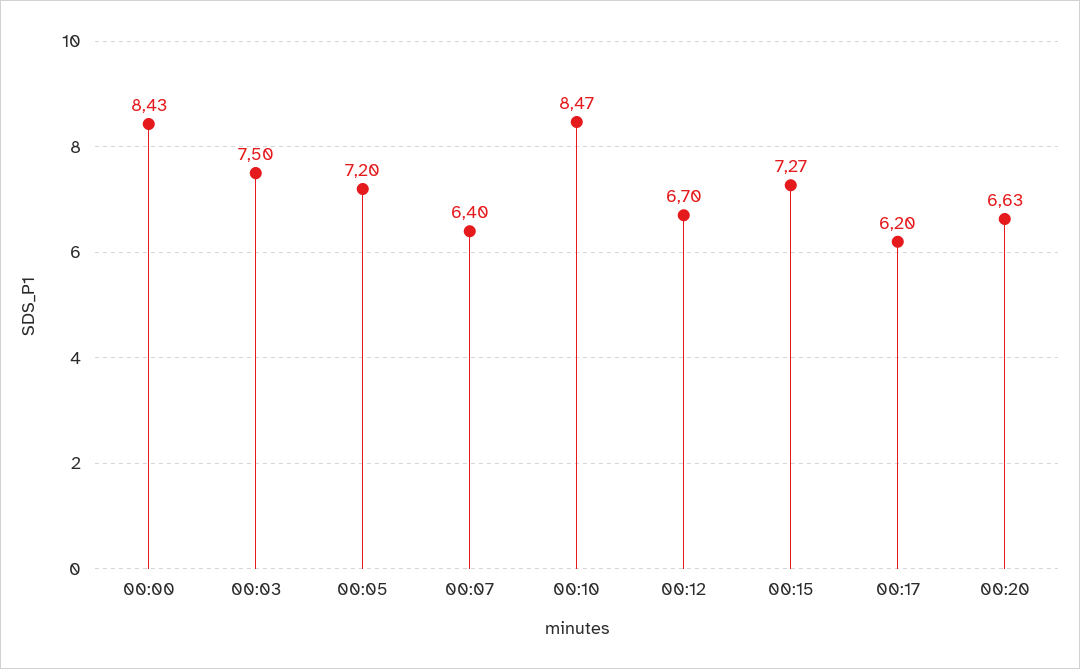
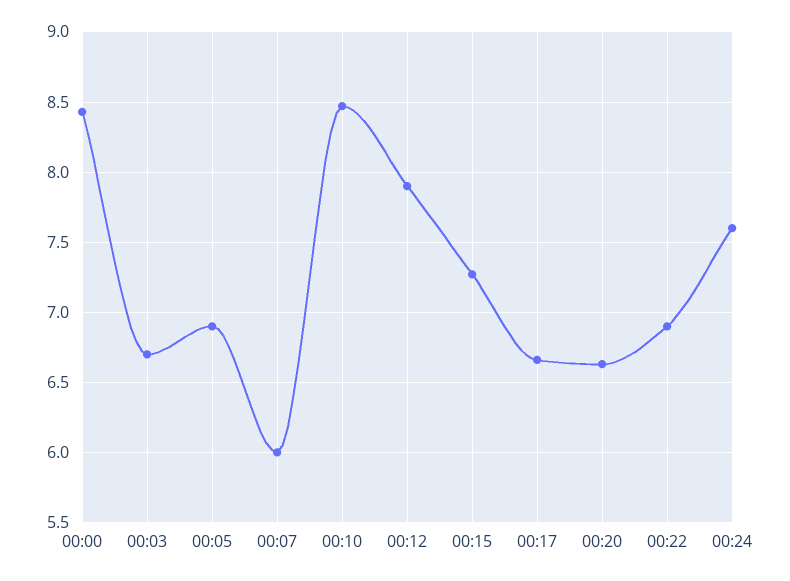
00:03: 7.5 -> 6.7
00:05: 7.2 -> 6.9
00:07: 6.4 -> 6
00:12: 6.7 -> 7.9
00:17: 6.2 -> 6.65
00:22: none -> 6.9
00:24: none -> 7.6

